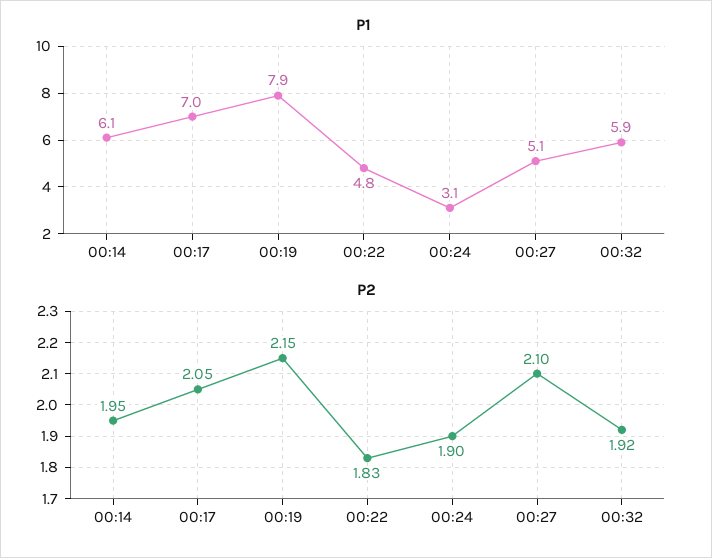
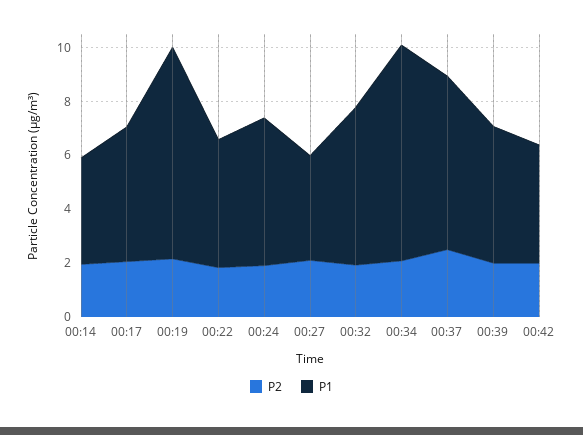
P1, 00:14: 6.1 -> 4
P1, 00:17: 7 -> 5
P1, 00:24: 3.1 -> 5.5
P1, 00:27: 5.1 -> 4
P2, 00:34: none -> 2
P1, 00:34: none -> 8
P2, 00:37: none -> 2.5
P1, 00:37: none -> 6.5
P2, 00:39: none -> 2
P1, 00:39: none -> 5
P2, 00:42: none -> 2
P1, 00:42: none -> 4.5

